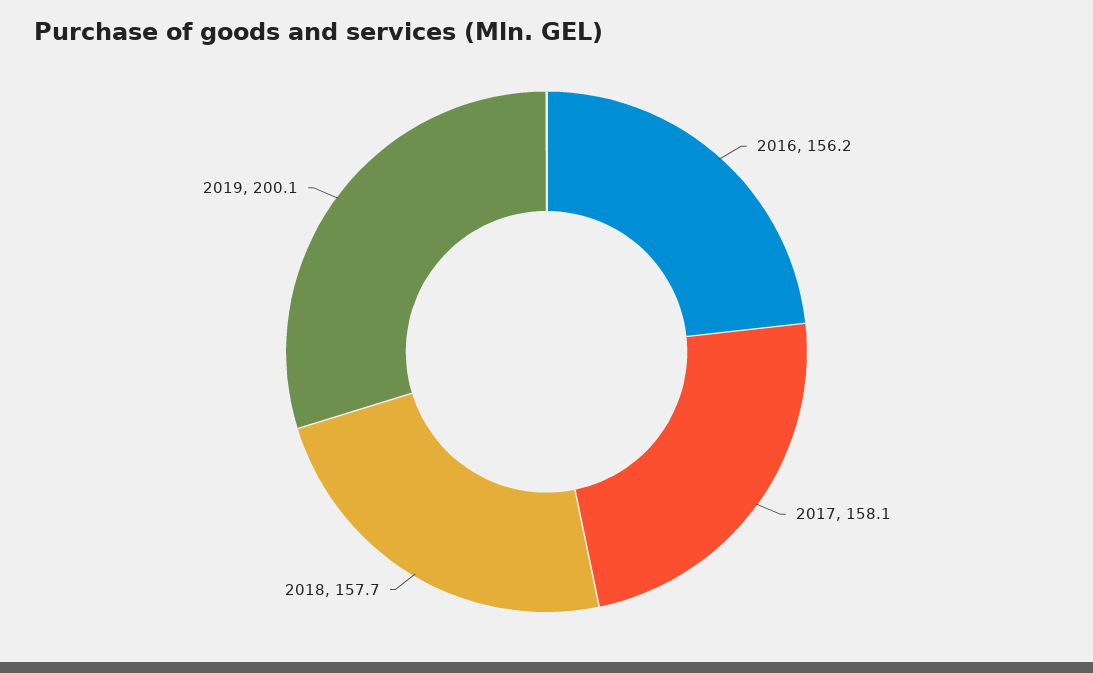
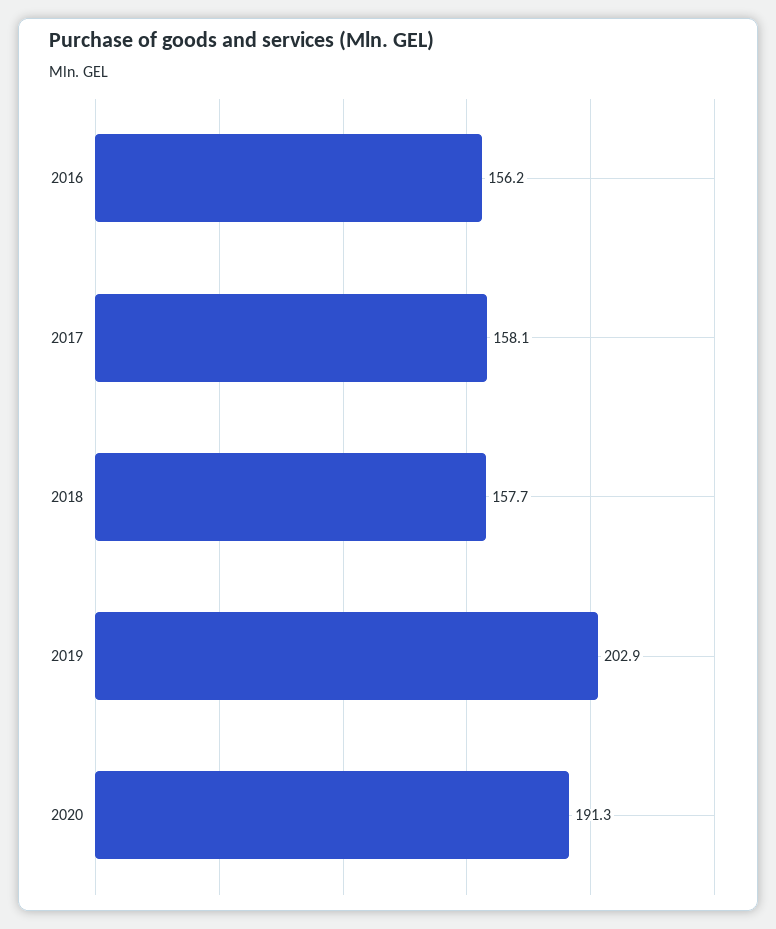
2019: 200.1 -> 202.9
2020: none -> 191.3

